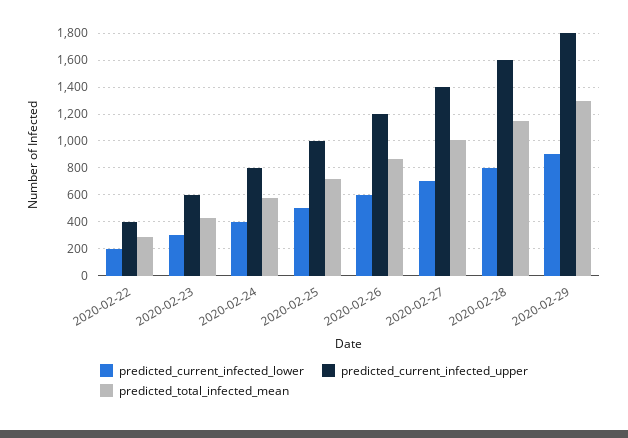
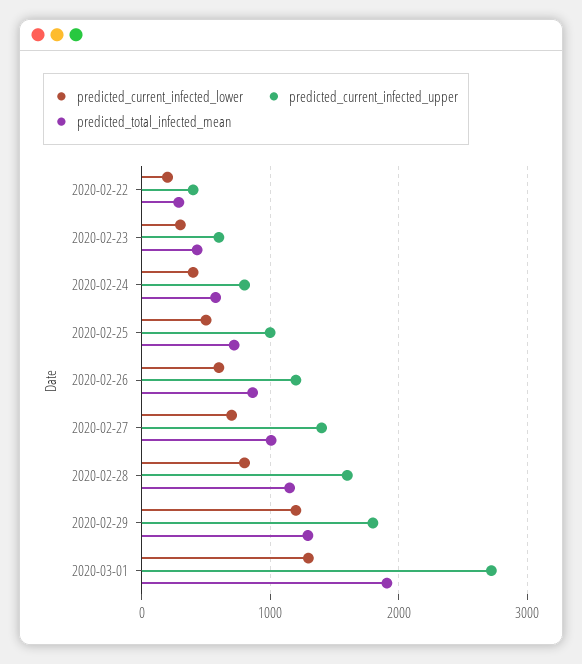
predicted_current_infected_lower, 2020-02-29: 900 -> 1200
predicted_current_infected_lower, 2020-03-01: none -> 1300
predicted_current_infected_upper, 2020-03-01: none -> 2700
predicted_total_infected_mean, 2020-03-01: none -> 1900

